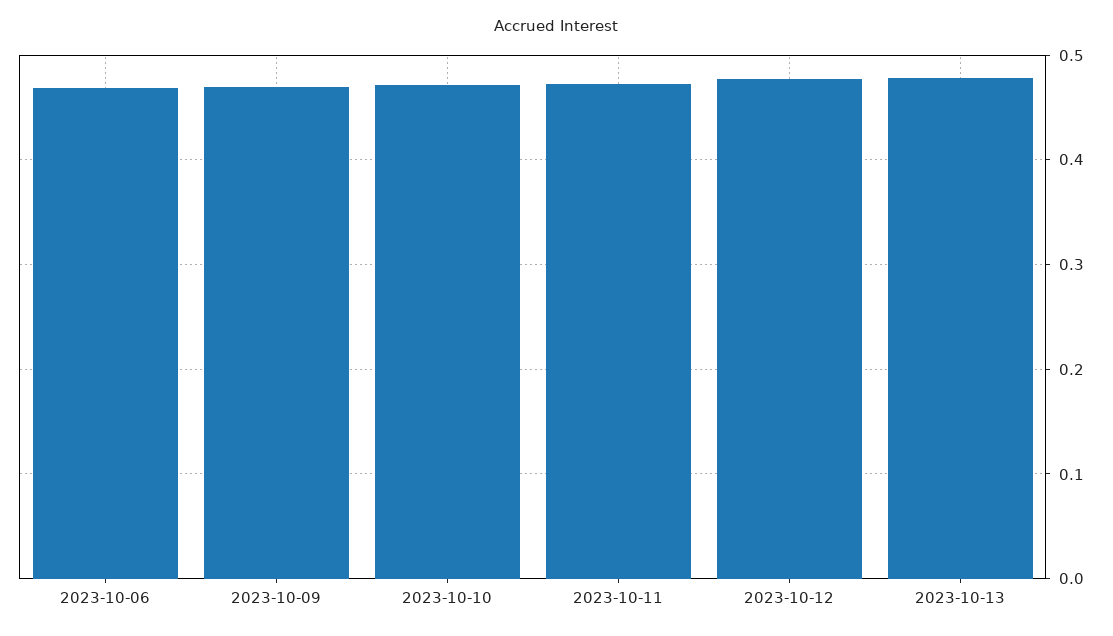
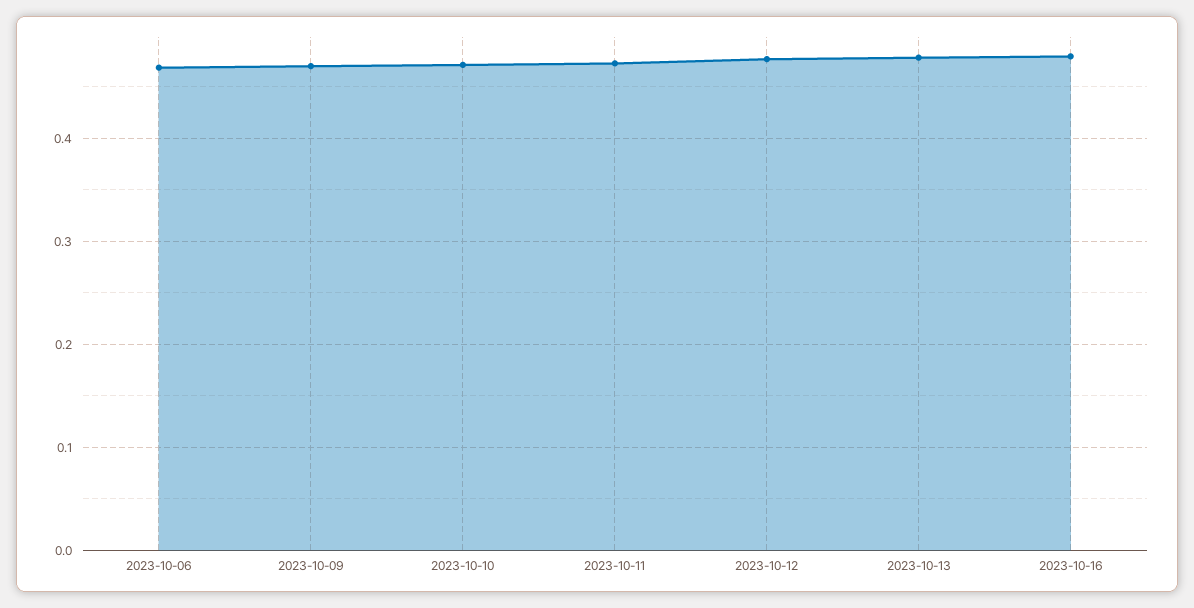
2023-10-16: none -> 0.48

